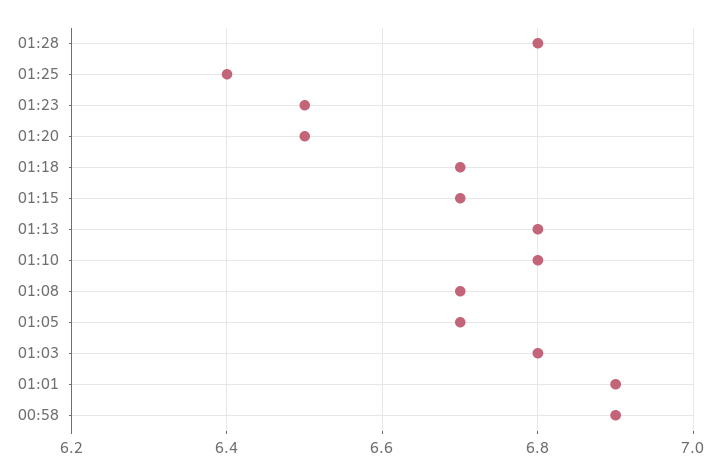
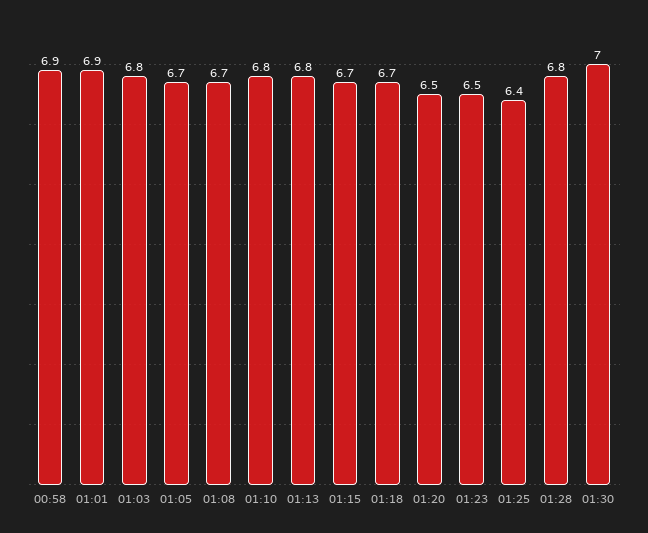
01:30: none -> 7

